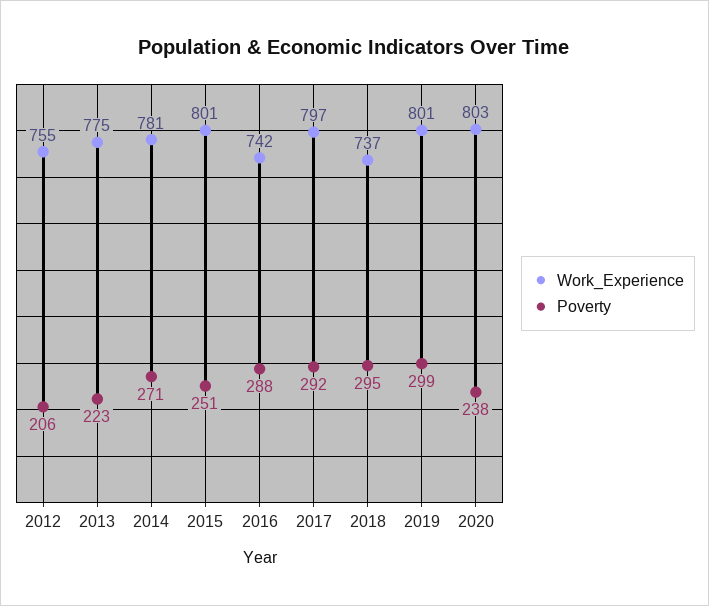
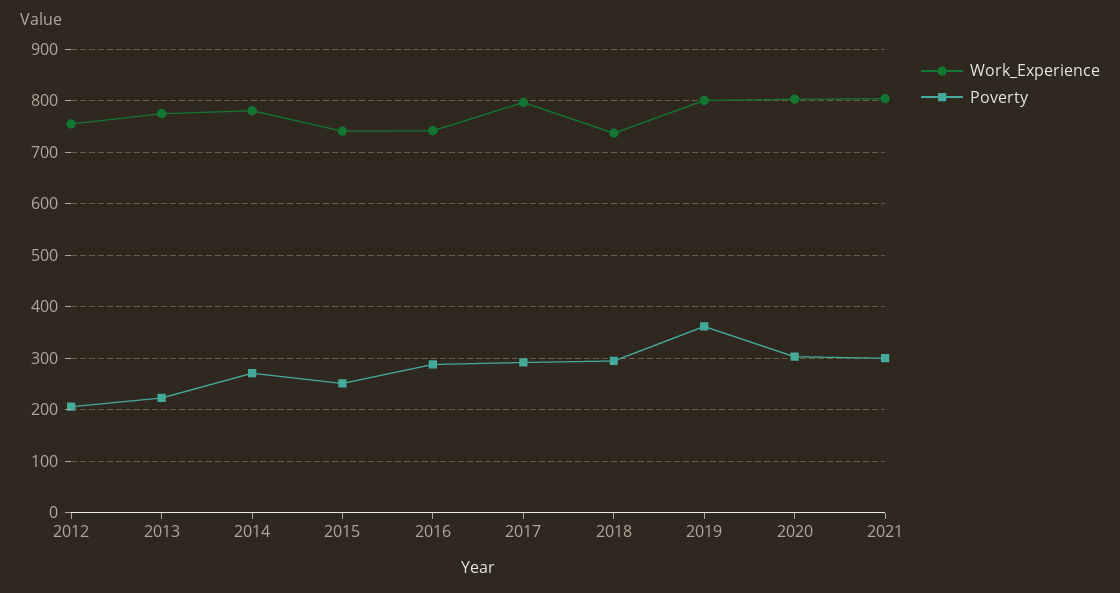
Work_Experience, 2015: 801 -> 740
Poverty, 2019: 299 -> 360
Poverty, 2020: 238 -> 300
Work_Experience, 2021: none -> 800
Poverty, 2021: none -> 300

